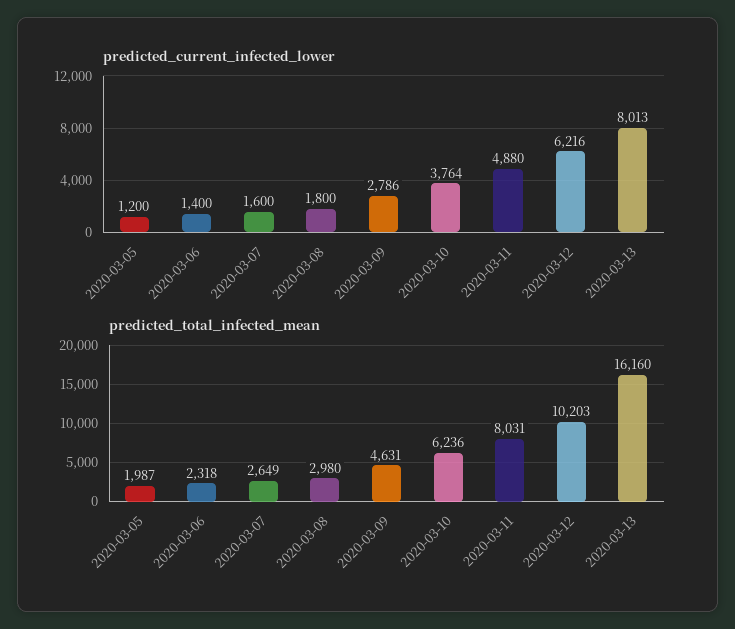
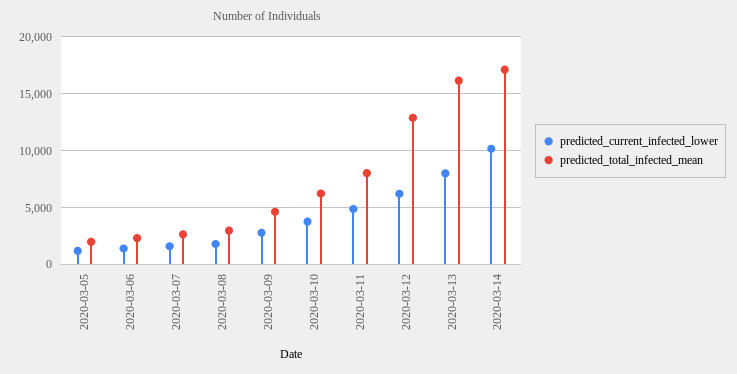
predicted_total_infected_mean, 2020-03-12: 10203 -> 13000
predicted_current_infected_lower, 2020-03-14: none -> 10000
predicted_total_infected_mean, 2020-03-14: none -> 17000

